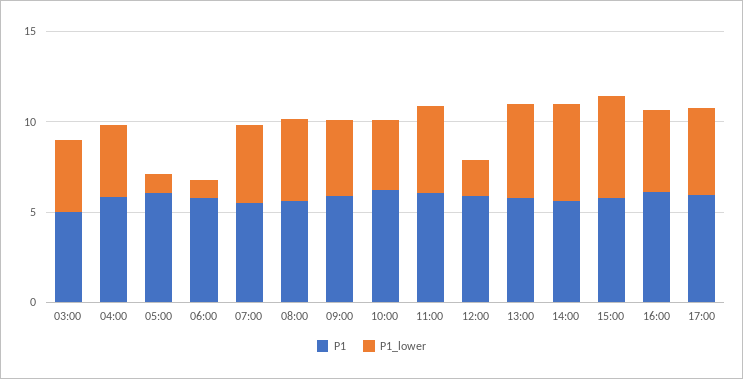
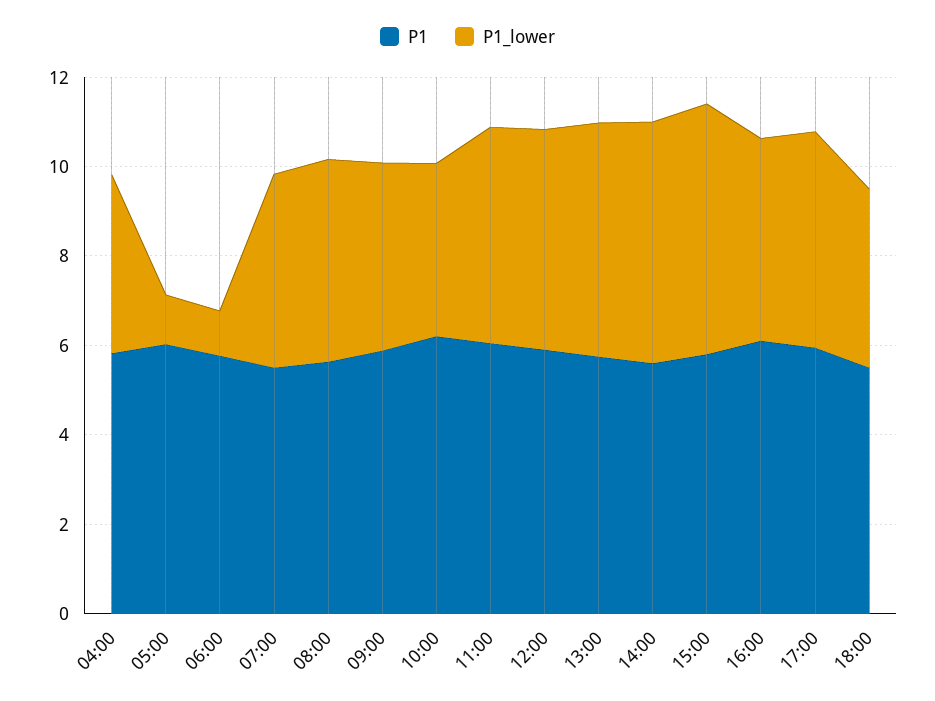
P1, 03:00: 5 -> none
P1_lower, 03:00: 4 -> none
P1_lower, 12:00: 2 -> 5
P1, 18:00: none -> 5.5
P1_lower, 18:00: none -> 4

